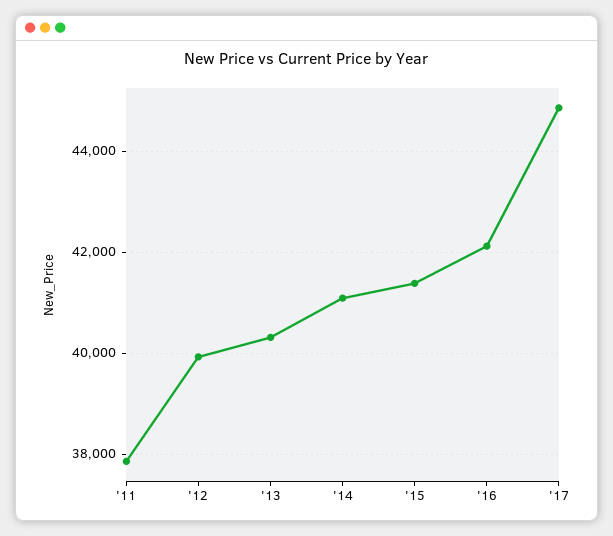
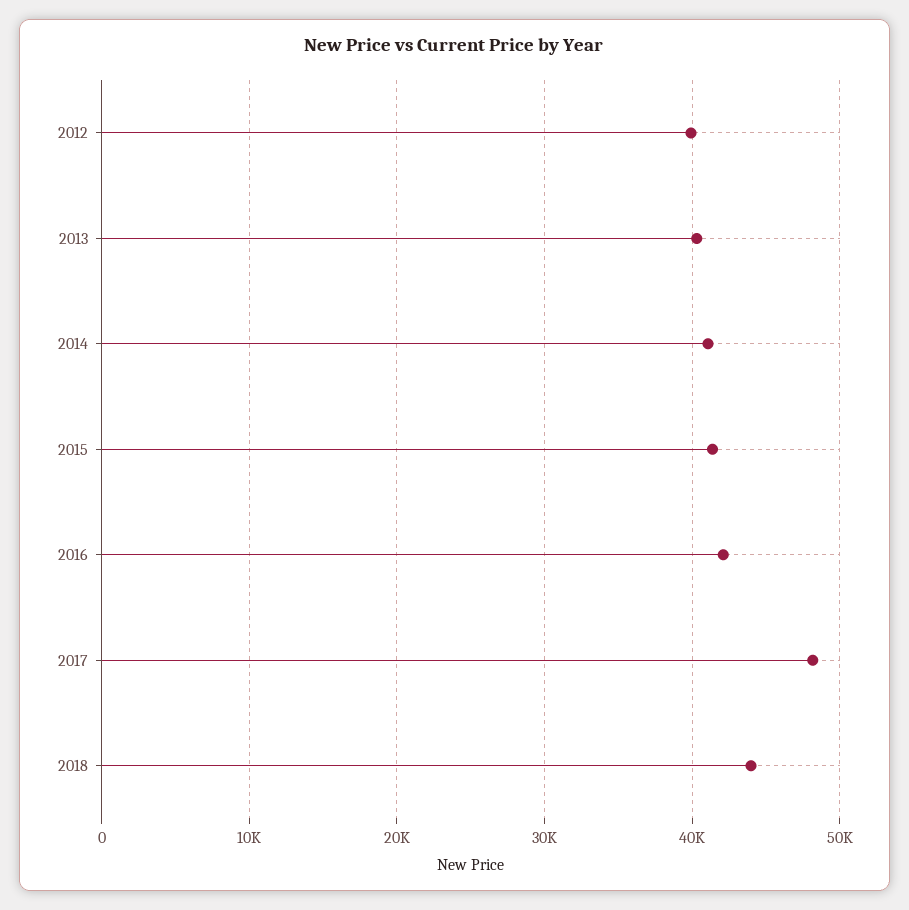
'11: 37800 -> none
'17: 44800 -> 48000
2018: none -> 44000

